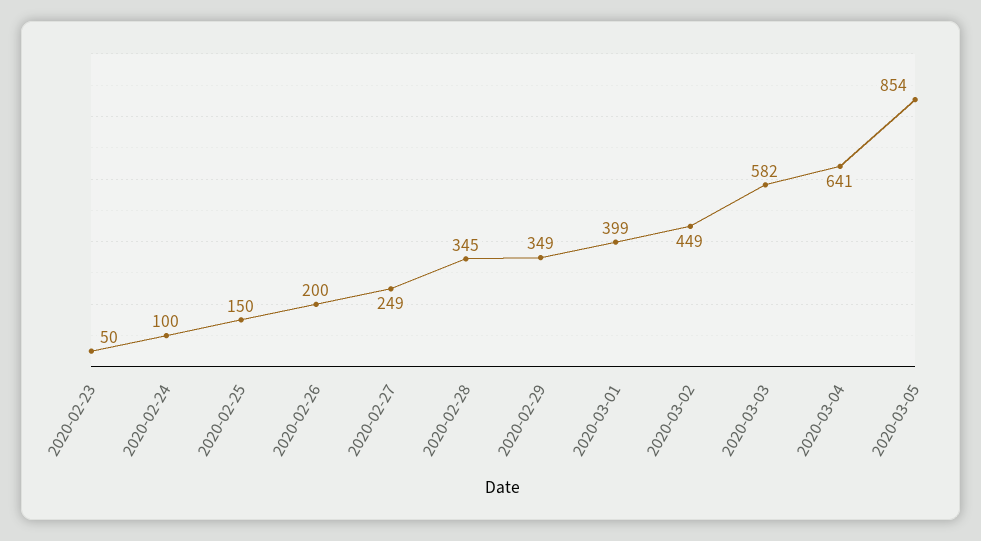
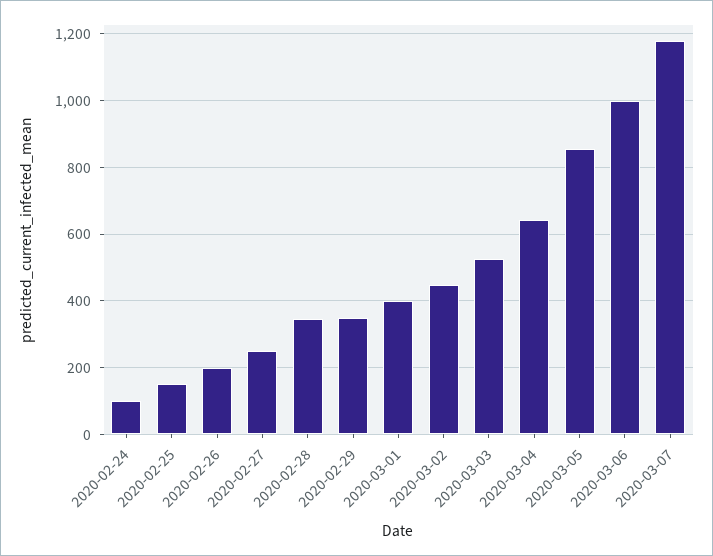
2020-02-23: 50 -> none
2020-03-03: 582 -> 520
2020-03-06: none -> 1000
2020-03-07: none -> 1180

